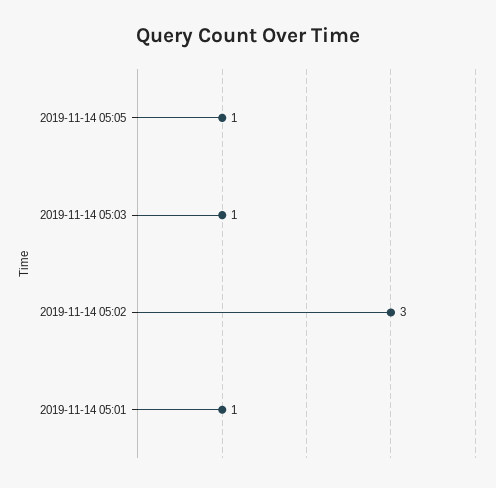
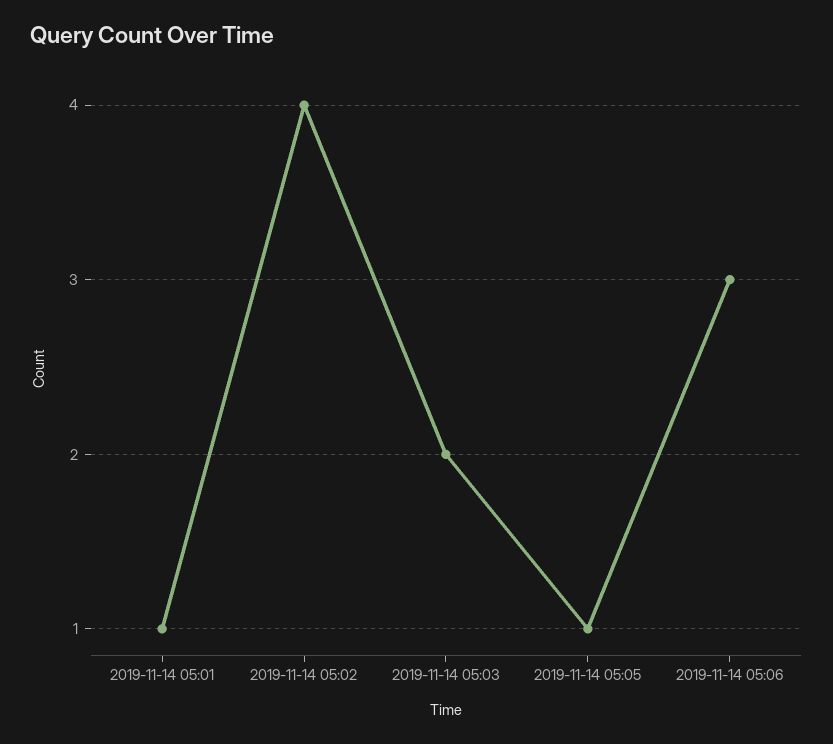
2019-11-14 05:03: 1 -> 2
2019-11-14 05:02: 3 -> 4
2019-11-14 05:06: none -> 3

